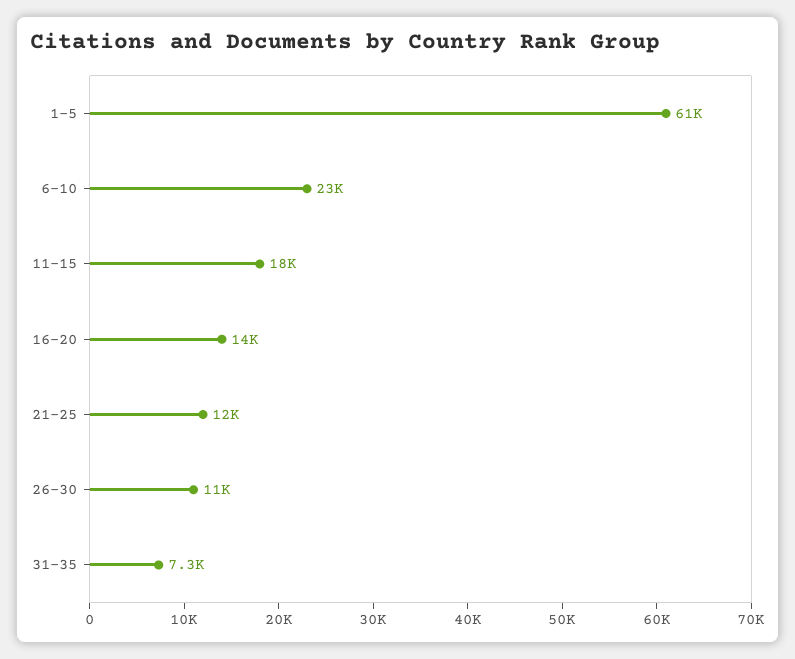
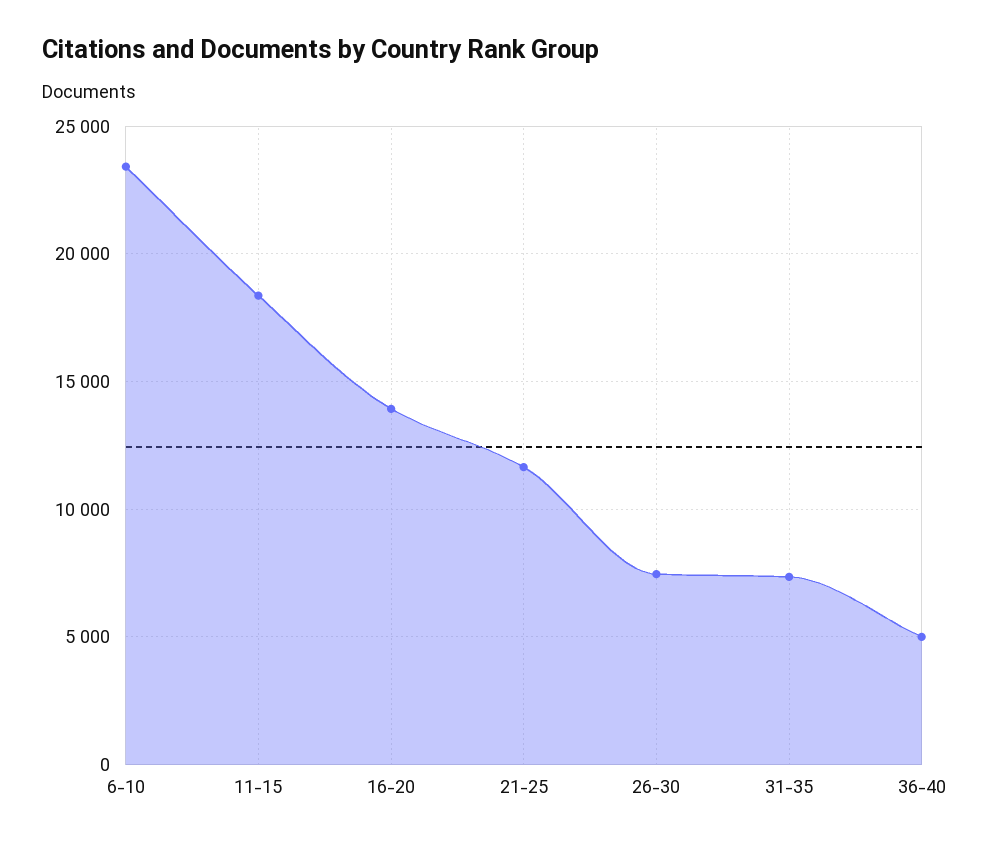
1-5: 61000 -> none
26-30: 11000 -> 7500
36-40: none -> 5000

